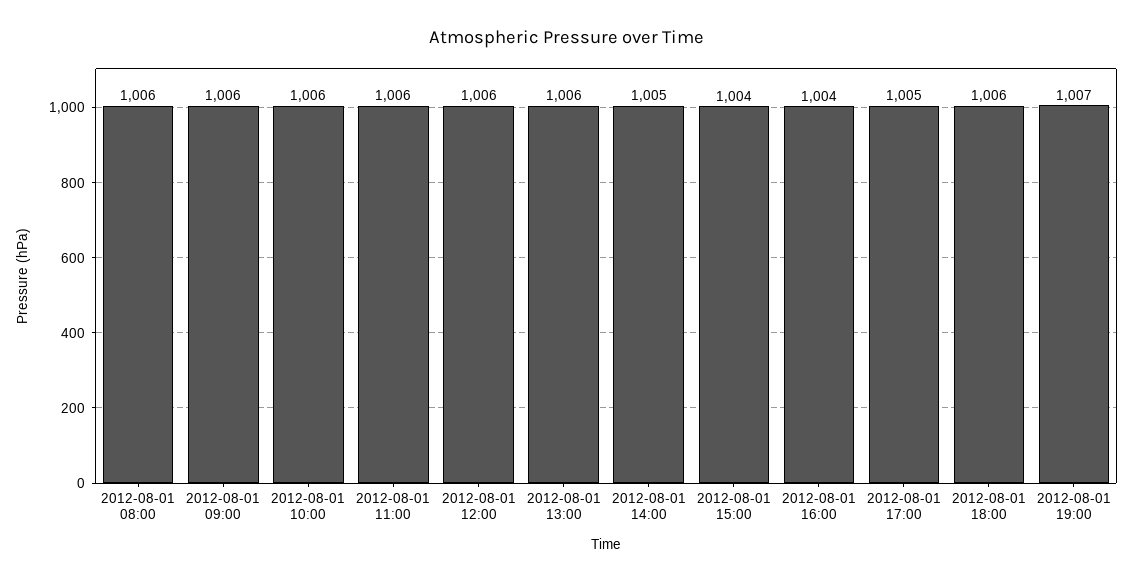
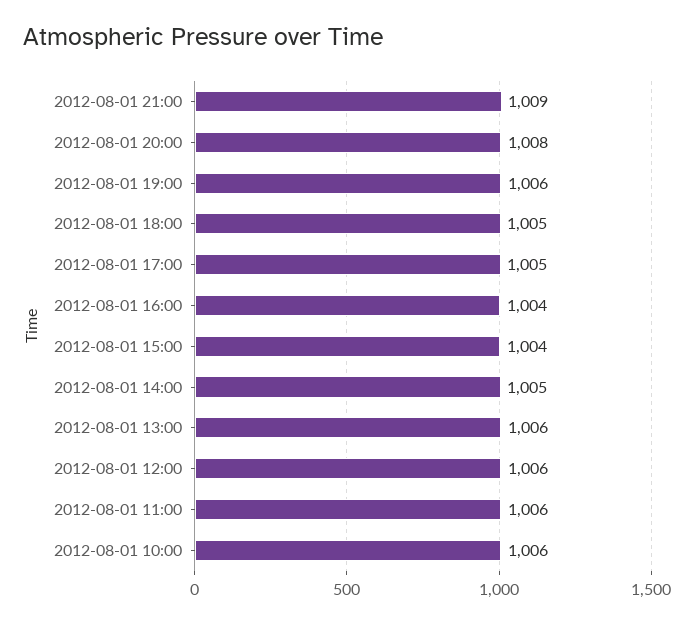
2012-08-01 08:00: 1006 -> none
2012-08-01 09:00: 1006 -> none
2012-08-01 18:00: 1006 -> 1005
2012-08-01 19:00: 1007 -> 1006
2012-08-01 21:00: none -> 1009
2012-08-01 20:00: none -> 1008

